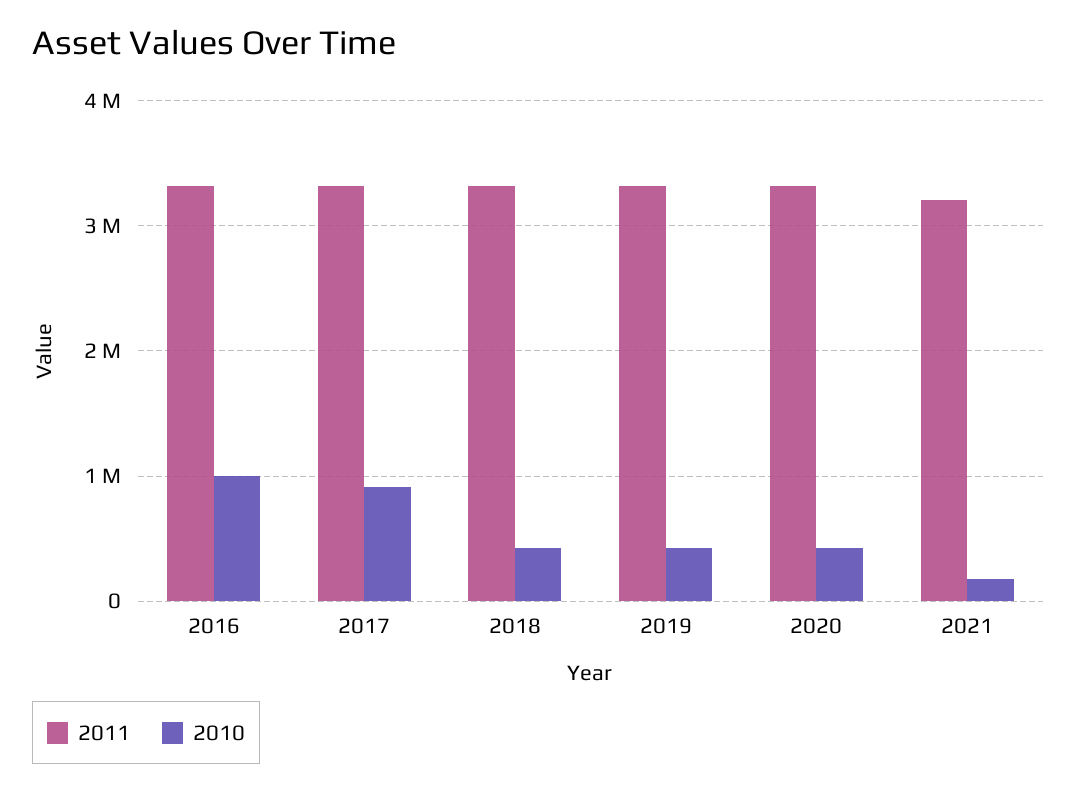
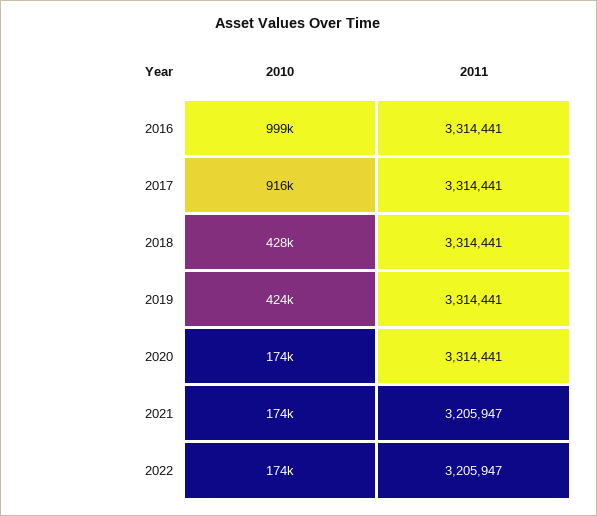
2010, 2020: 400000 -> 174000
2010, 2022: none -> 174000
2011, 2022: none -> 3205947

